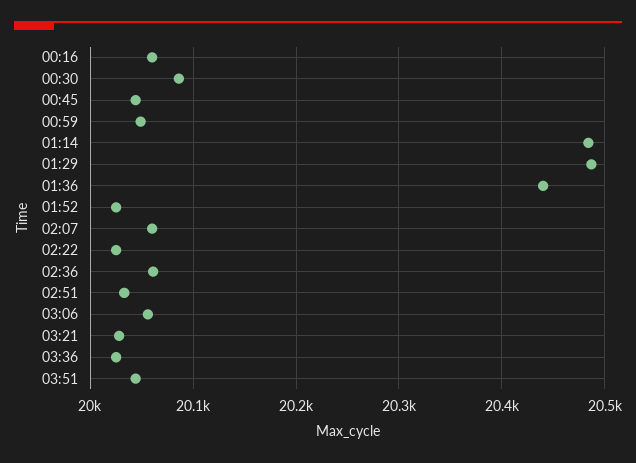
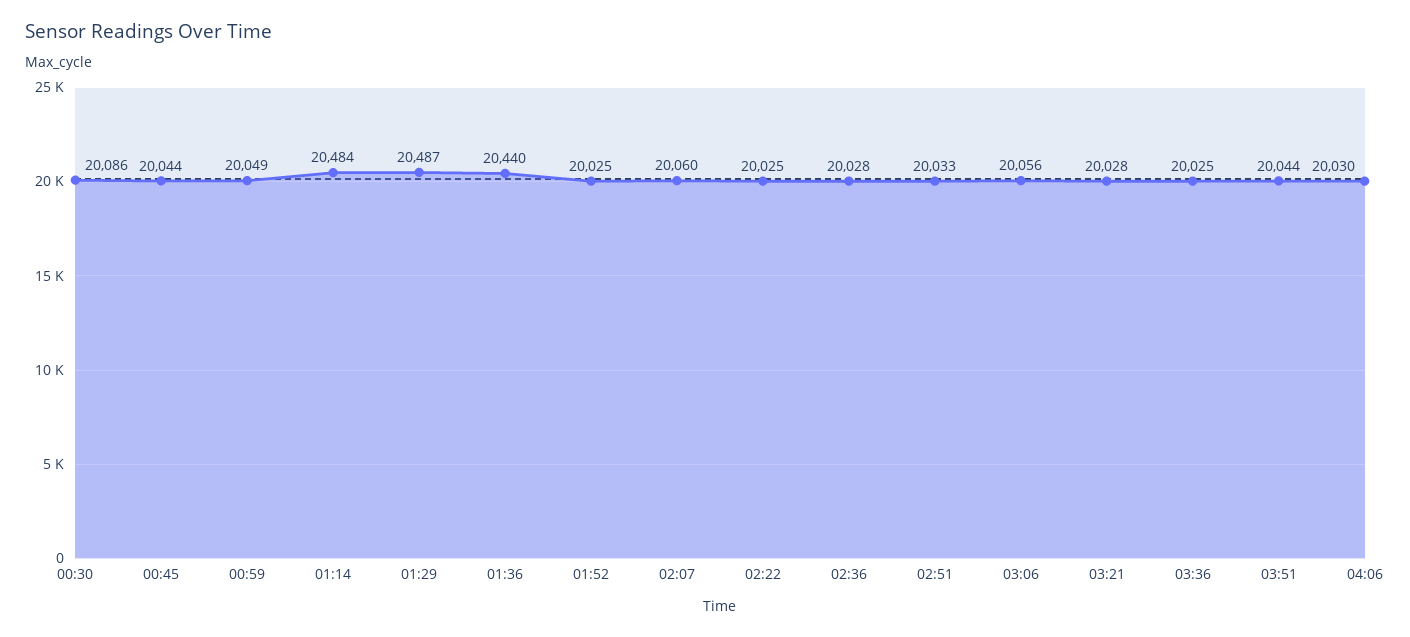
00:16: 20060 -> none
02:36: 20060 -> 20028
04:06: none -> 20030

